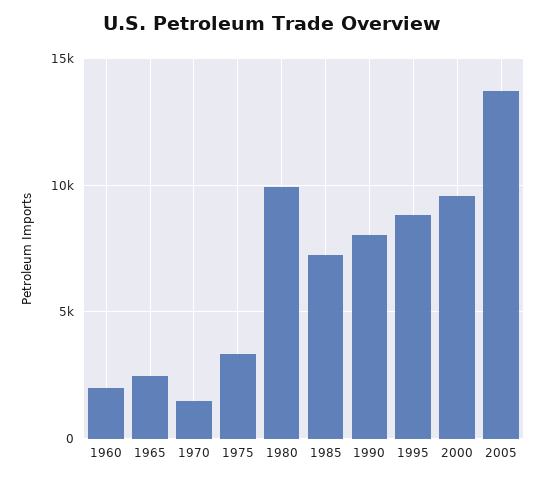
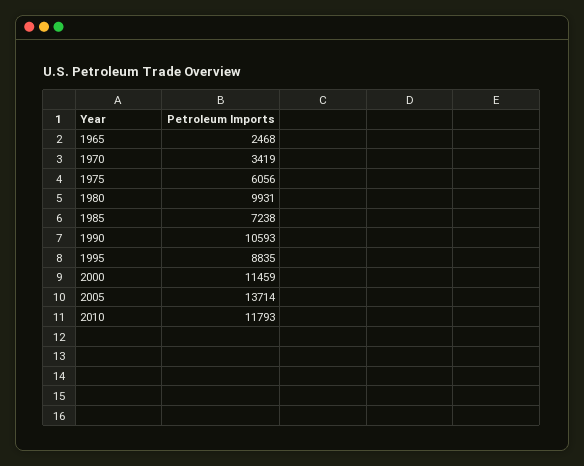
1960: 2000 -> none
1970: 1500 -> 3419
1975: 3500 -> 6056
1990: 8000 -> 10593
2000: 9500 -> 11459
2010: none -> 11793

